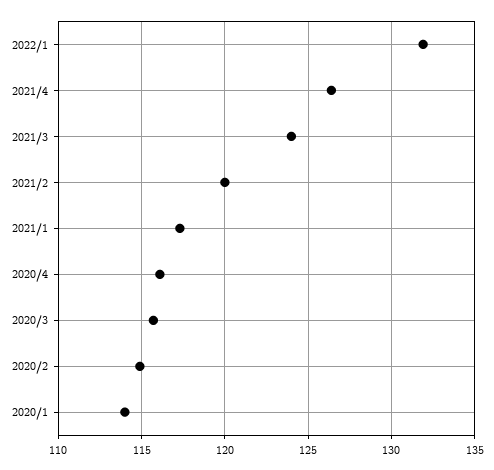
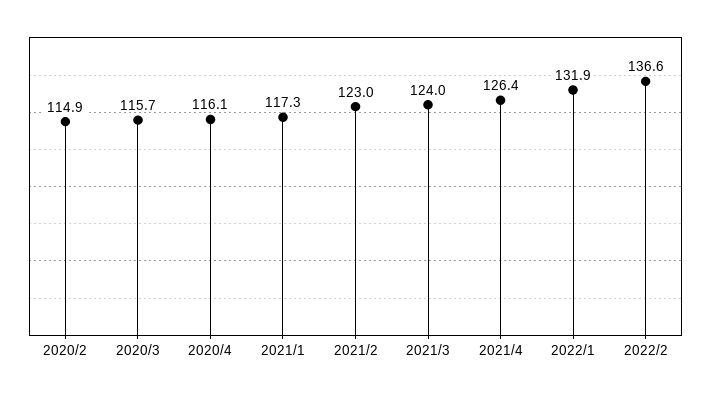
2021/2: 120 -> 123
2020/1: 114 -> none
2022/2: none -> 136.6

